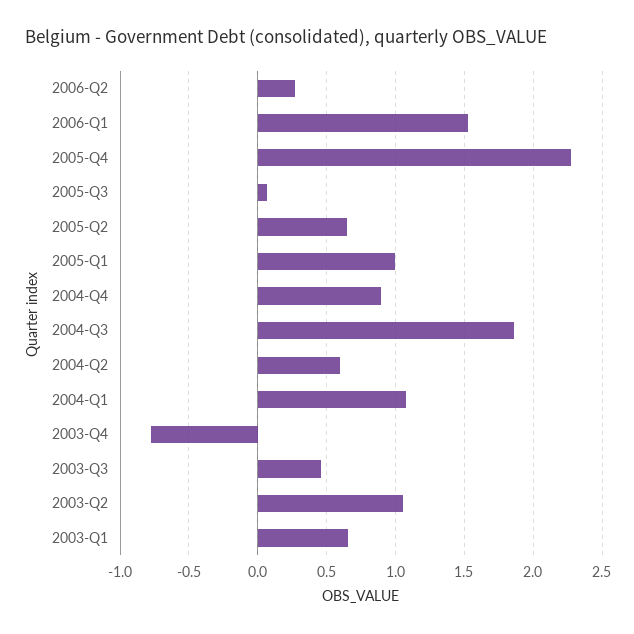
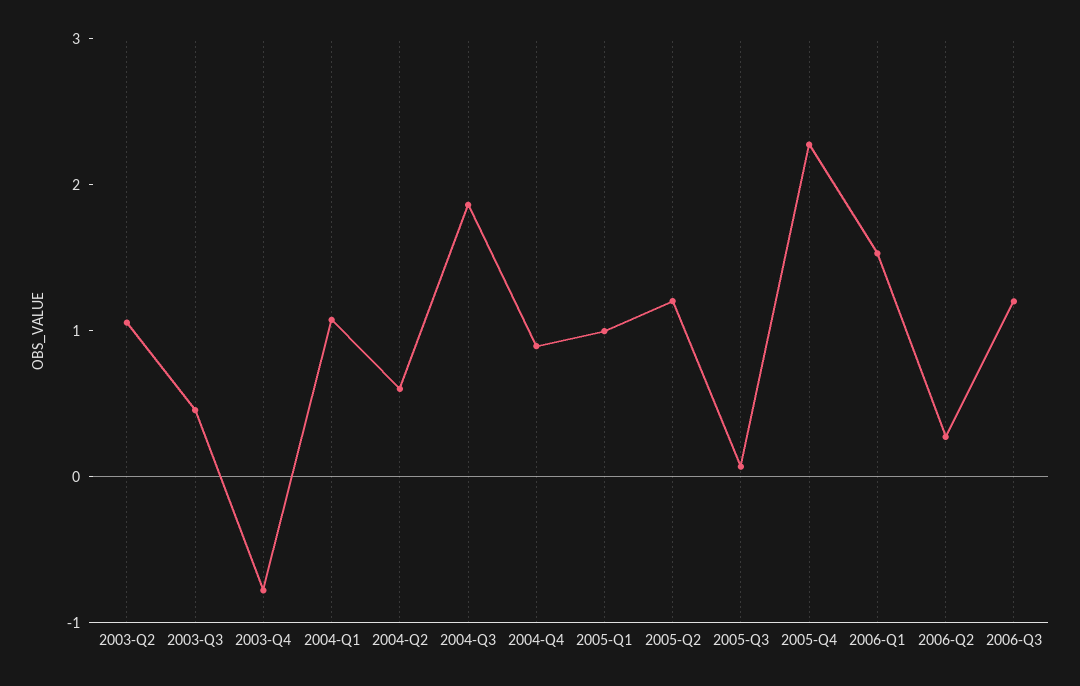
2005-Q2: 0.65 -> 1.2
2003-Q1: 0.65 -> none
2006-Q3: none -> 1.2

